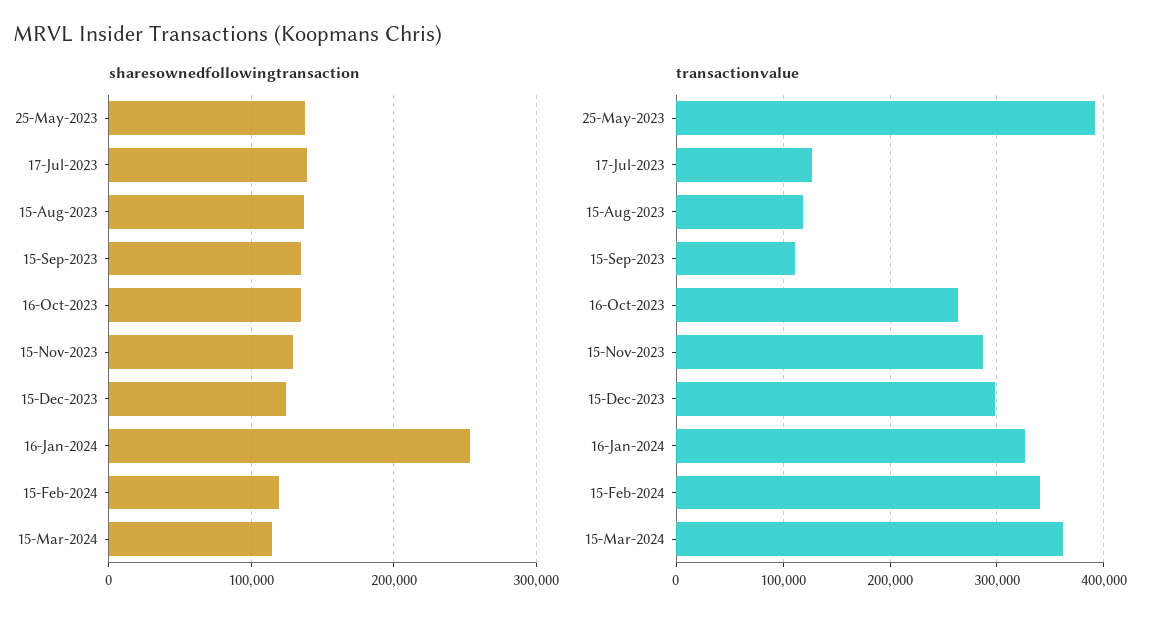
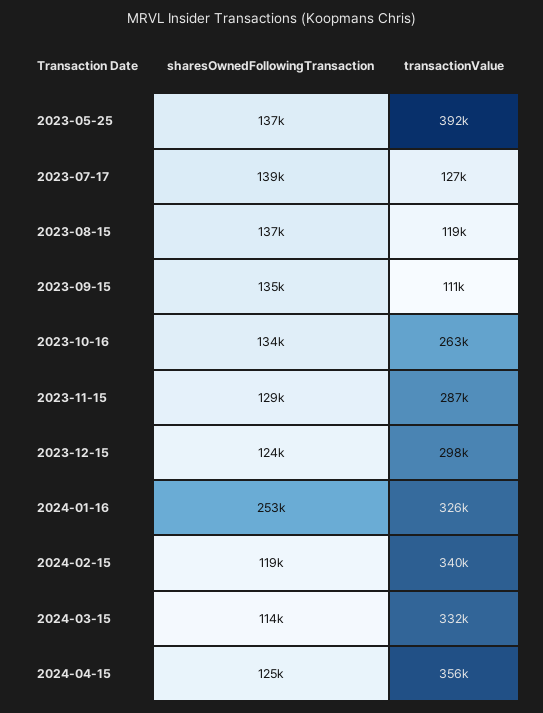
transactionvalue, 15-Mar-2024: 360000 -> 332000
sharesownedfollowingtransaction, 2024-04-15: none -> 125000
transactionvalue, 2024-04-15: none -> 356000

